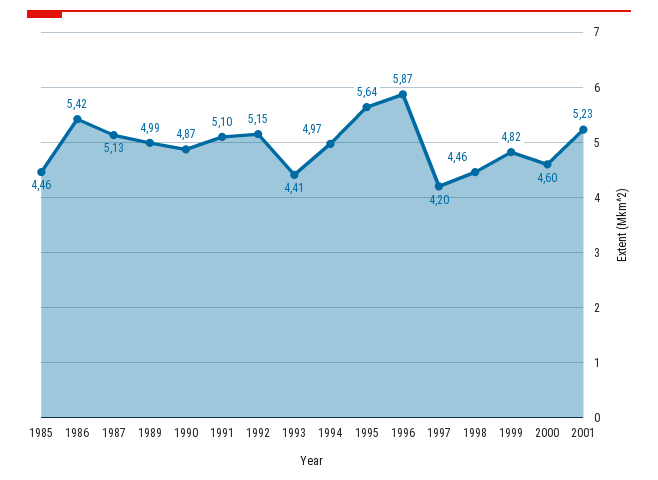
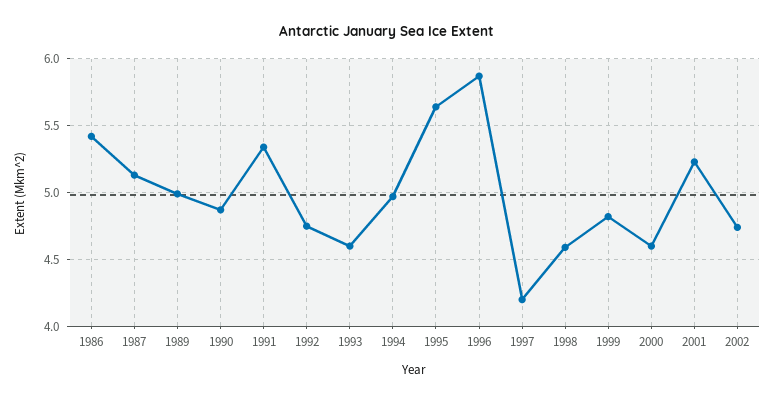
1985: 4.46 -> none
1991: 5.1 -> 5.35
1992: 5.15 -> 4.75
1993: 4.41 -> 4.6
1998: 4.46 -> 4.6
2002: none -> 4.75

